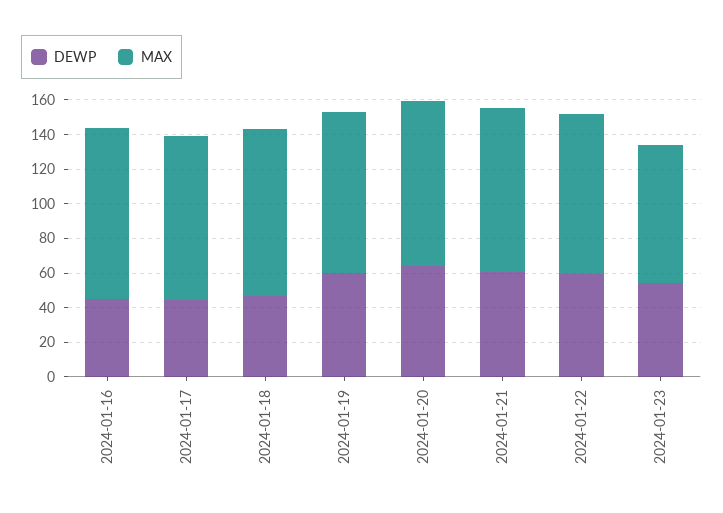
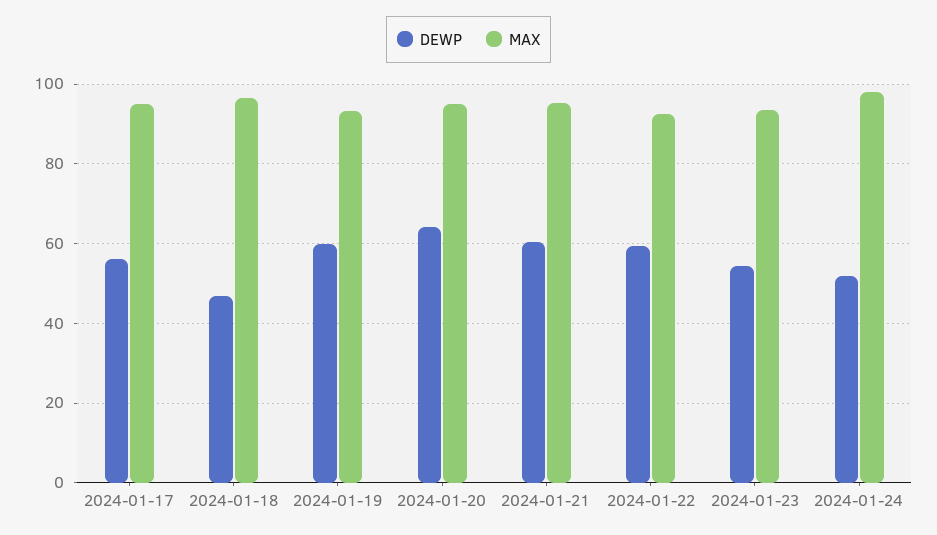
DEWP, 2024-01-16: 45 -> none
MAX, 2024-01-16: 100 -> none
DEWP, 2024-01-17: 45 -> 56
MAX, 2024-01-23: 80 -> 94
DEWP, 2024-01-24: none -> 52
MAX, 2024-01-24: none -> 98

